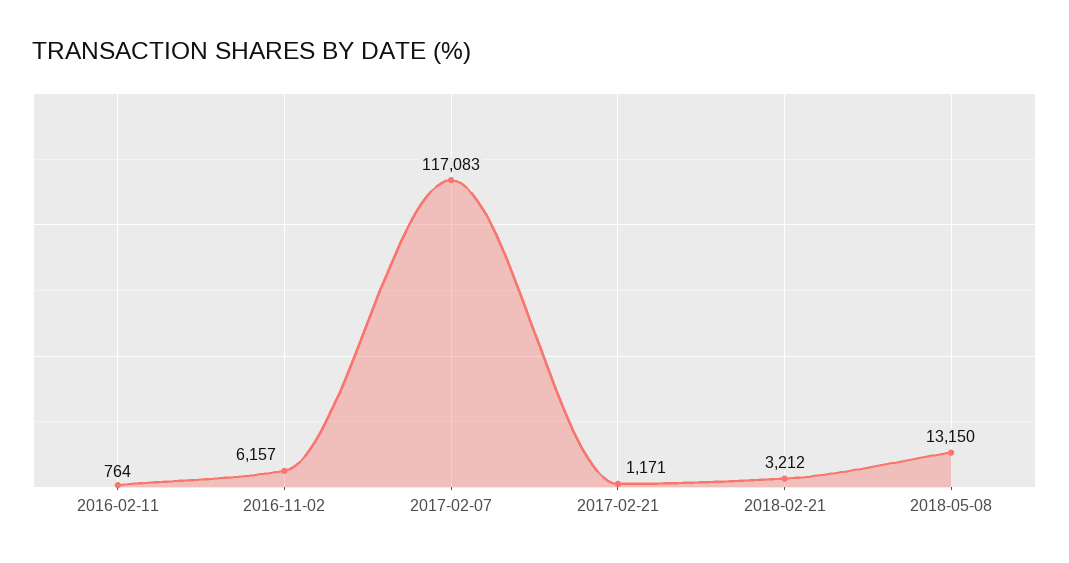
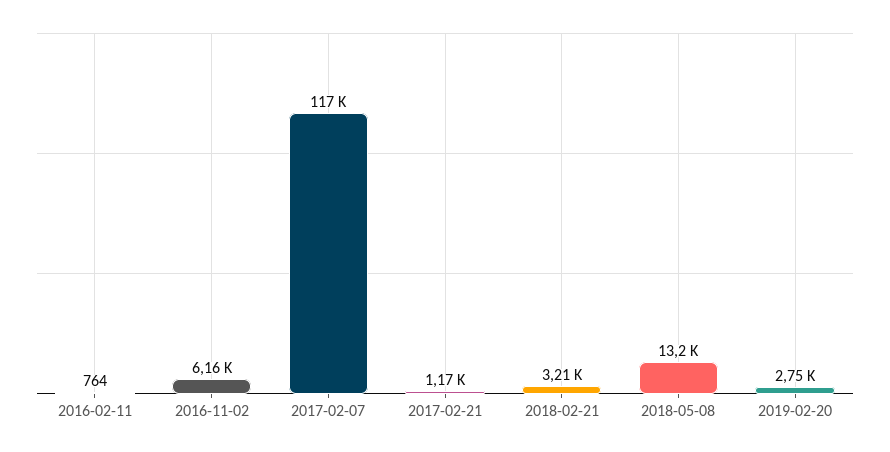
2019-02-20: none -> 2750

